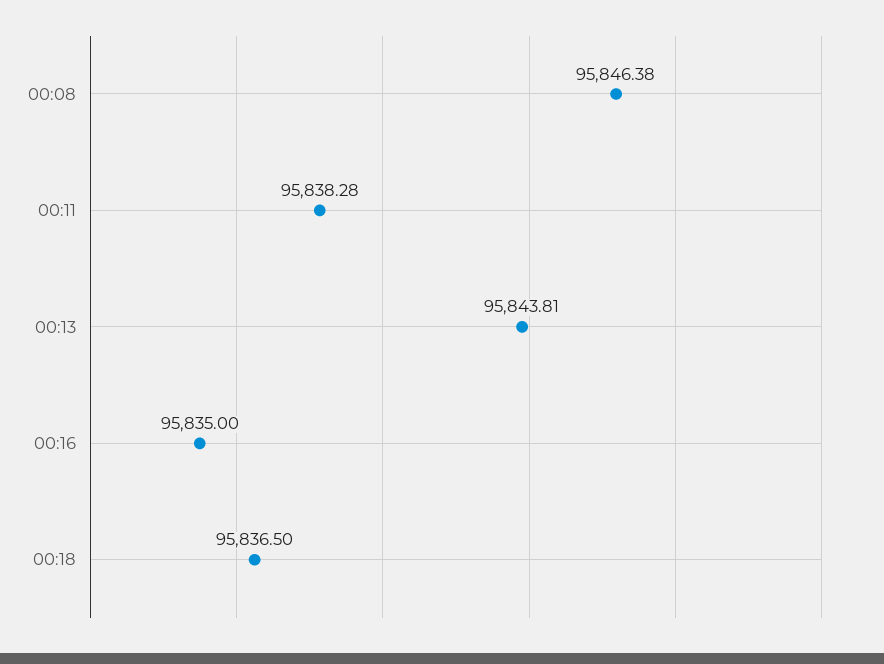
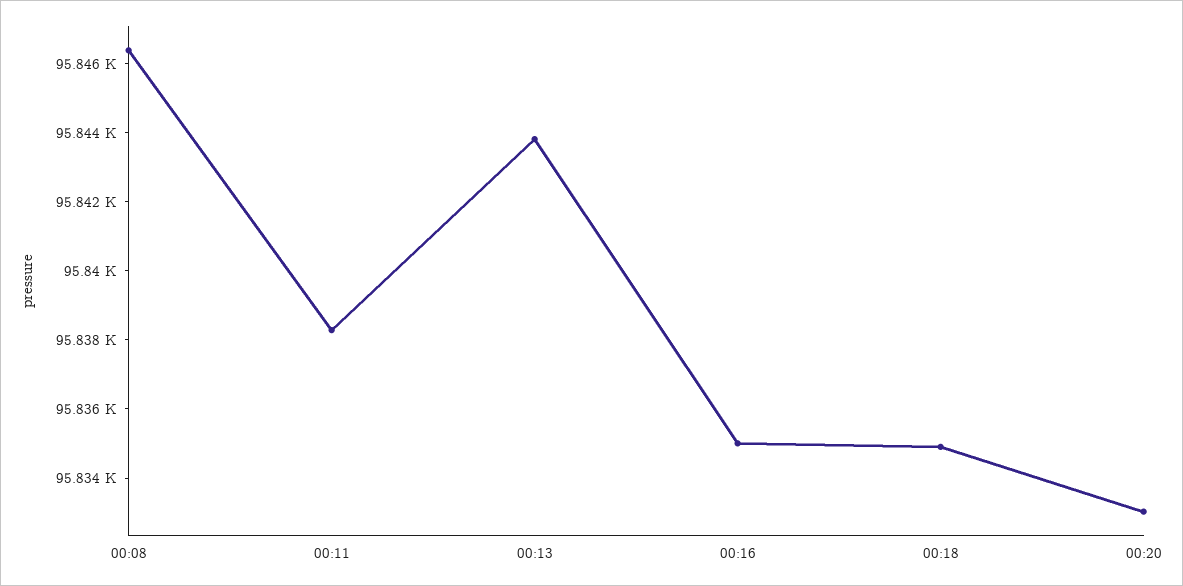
00:18: 95836.5 -> 95835
00:20: none -> 95833

